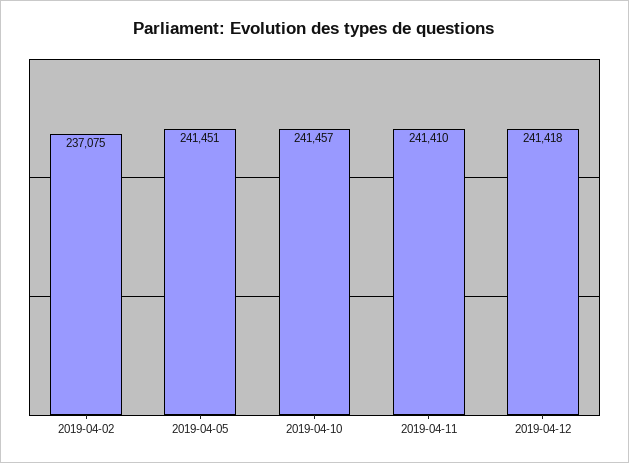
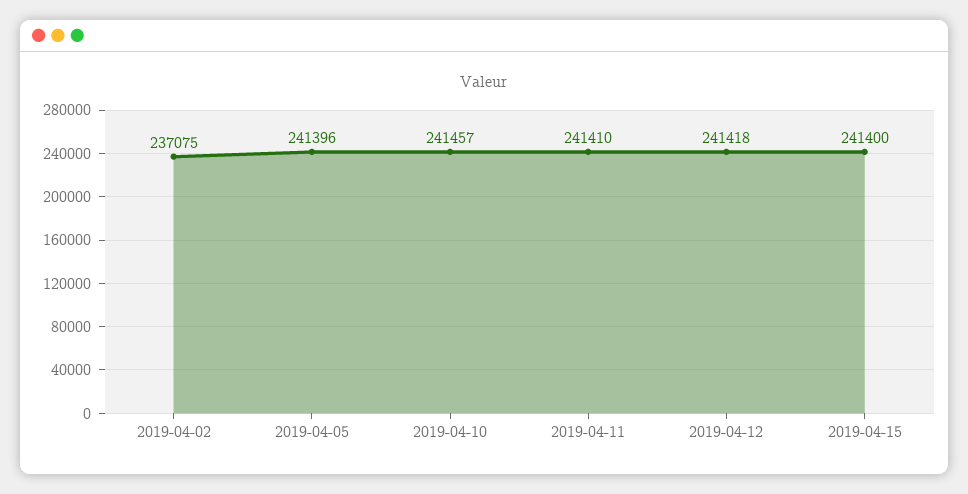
2019-04-05: 241451 -> 241396
2019-04-15: none -> 241400

